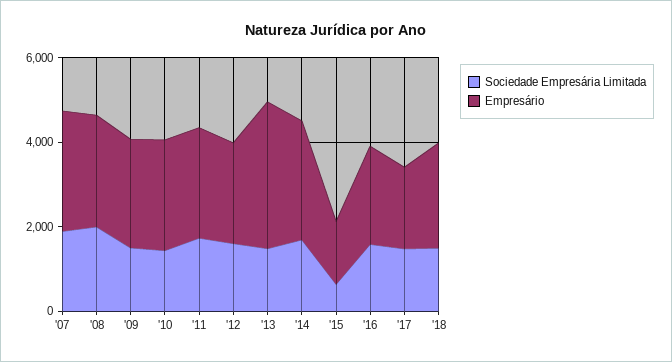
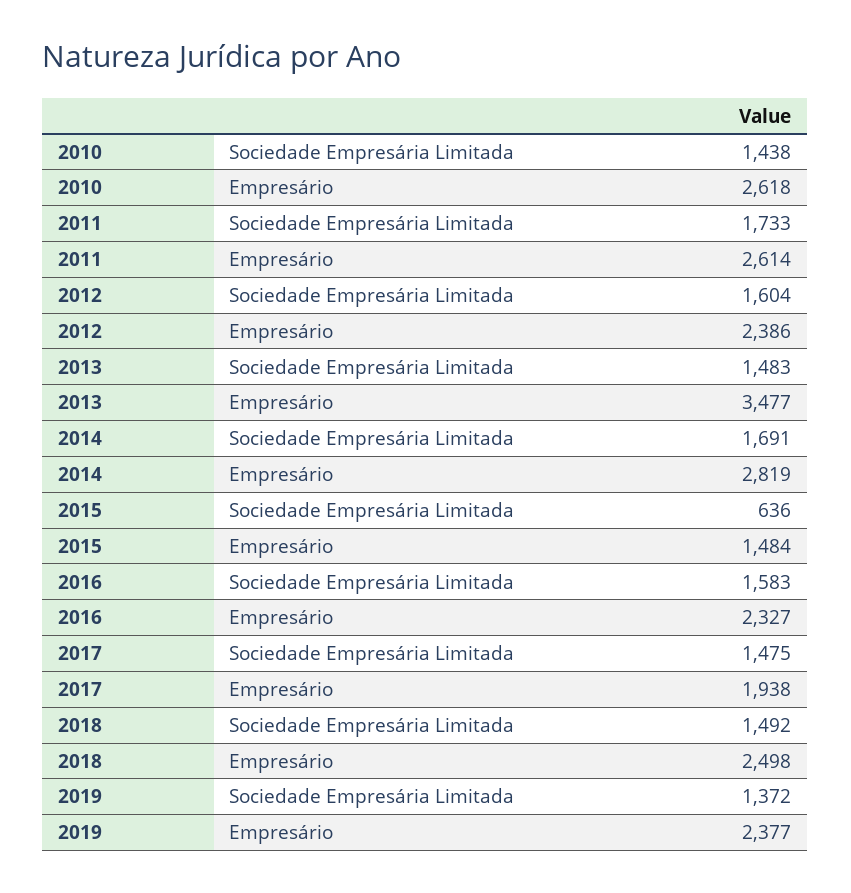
Sociedade Empresária Limitada, '07: 2000 -> none
Empresário, '07: 3000 -> none
Sociedade Empresária Limitada, '08: 2000 -> none
Empresário, '08: 2500 -> none
Sociedade Empresária Limitada, '09: 1500 -> none
Empresário, '09: 2500 -> none
Sociedade Empresária Limitada, 2019: none -> 1372
Empresário, 2019: none -> 2377

